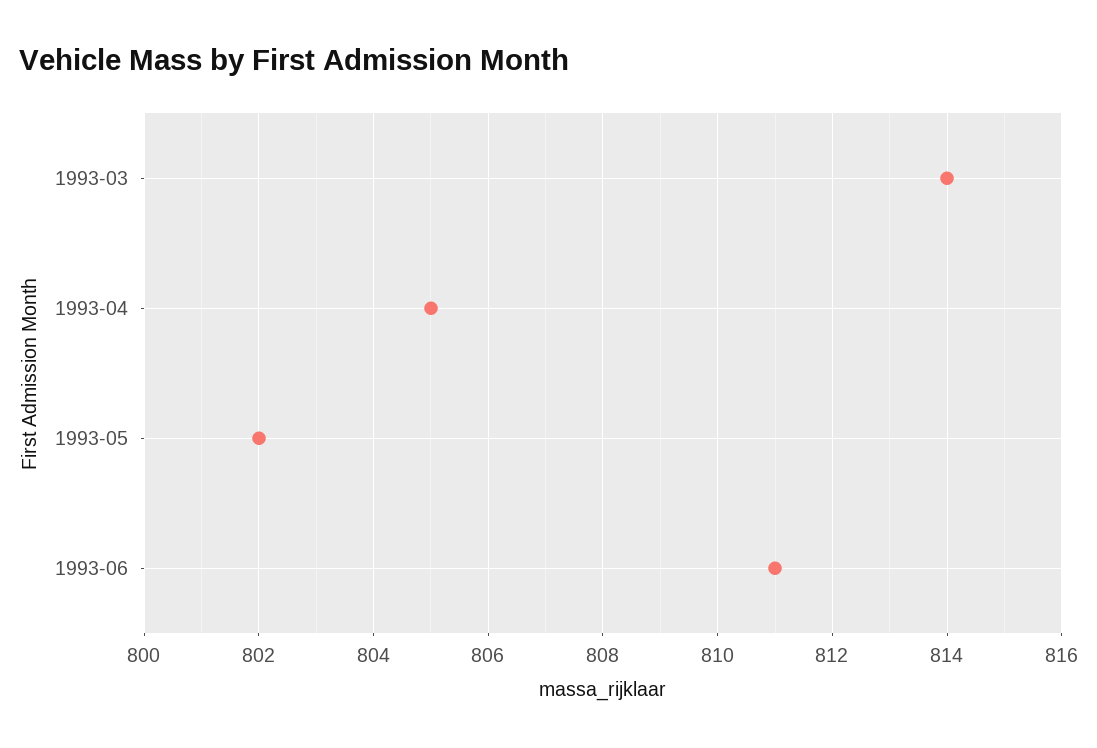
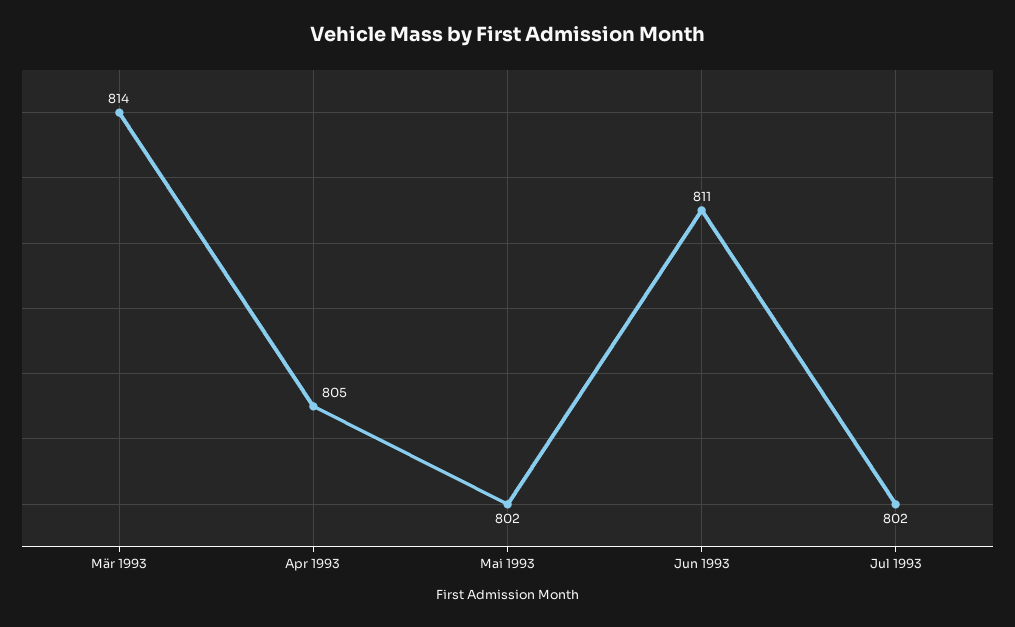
Jul 1993: none -> 802

